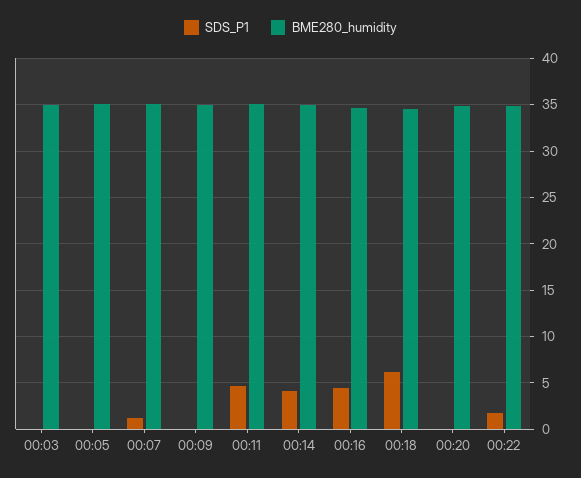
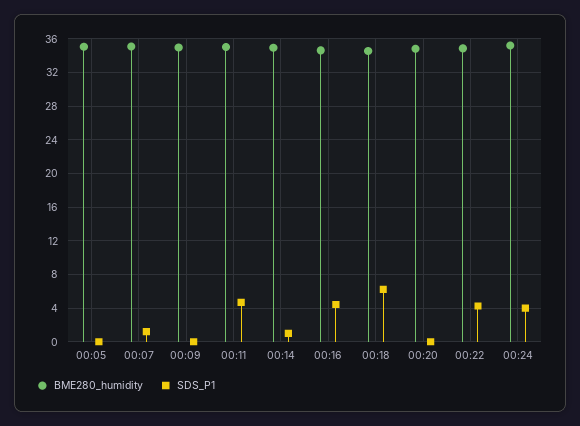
SDS_P1, 00:03: 0 -> none
BME280_humidity, 00:03: 35 -> none
SDS_P1, 00:14: 4 -> 1
SDS_P1, 00:22: 2 -> 4
BME280_humidity, 00:24: none -> 35
SDS_P1, 00:24: none -> 4

